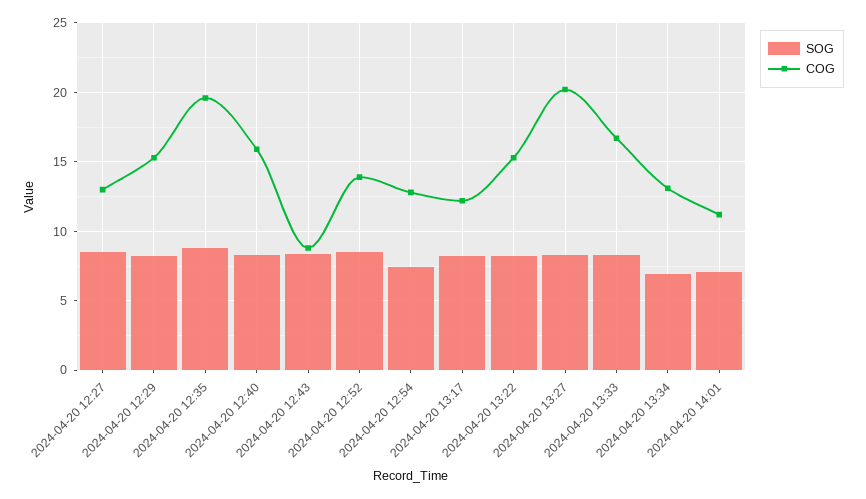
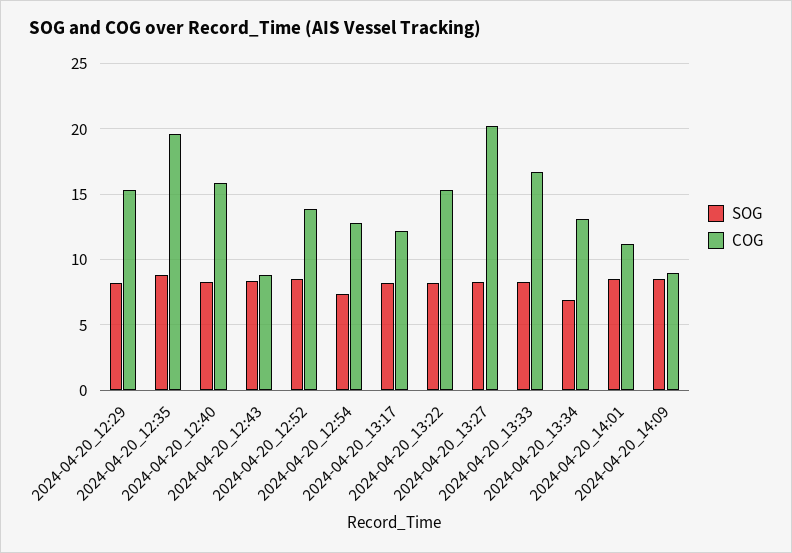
SOG, 2024-04-20 12:27: 8.5 -> none
COG, 2024-04-20 12:27: 13 -> none
SOG, 2024-04-20 14:01: 7 -> 8.5
SOG, 2024-04-20_14:09: none -> 8.5
COG, 2024-04-20_14:09: none -> 9

